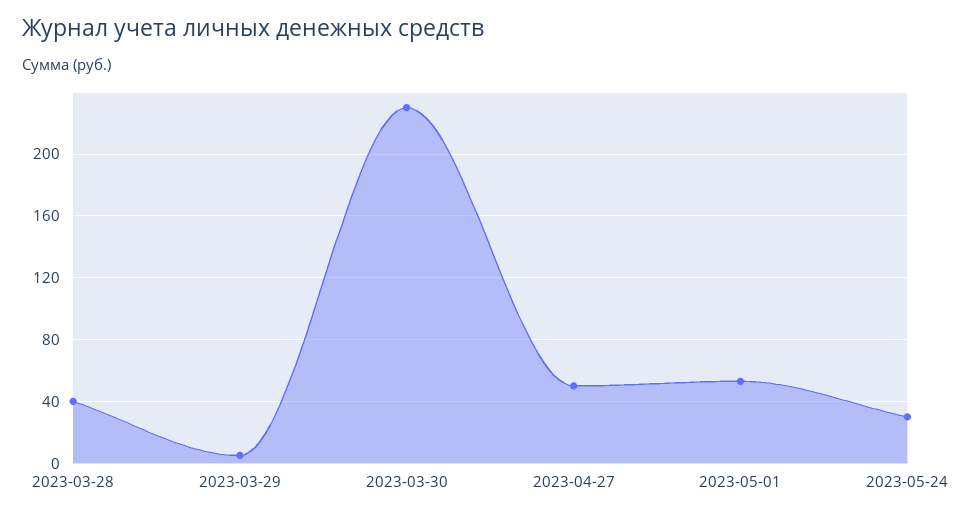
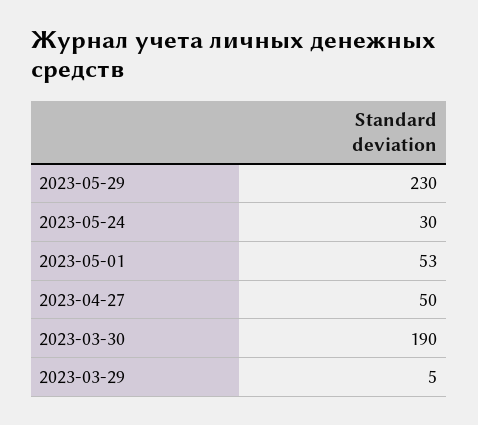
2023-03-28: 40 -> none
2023-03-30: 230 -> 190
2023-05-29: none -> 230

